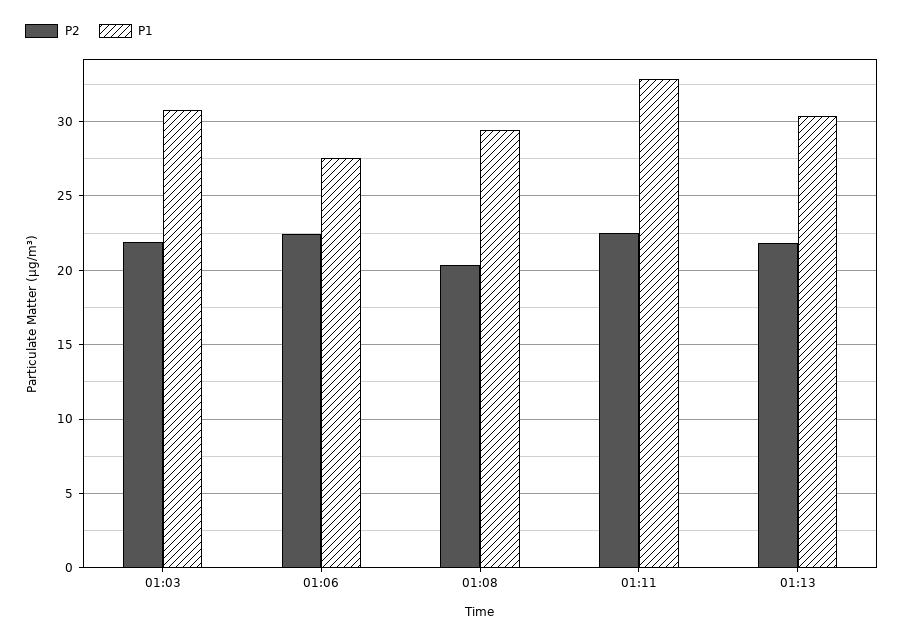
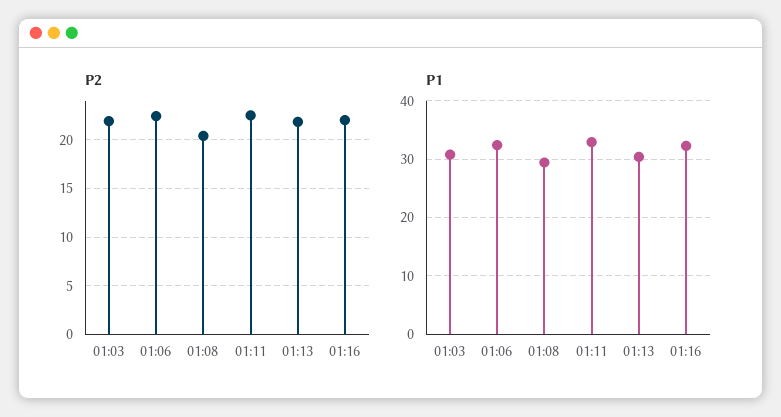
P1, 01:06: 27.5 -> 32
P2, 01:16: none -> 22
P1, 01:16: none -> 32

